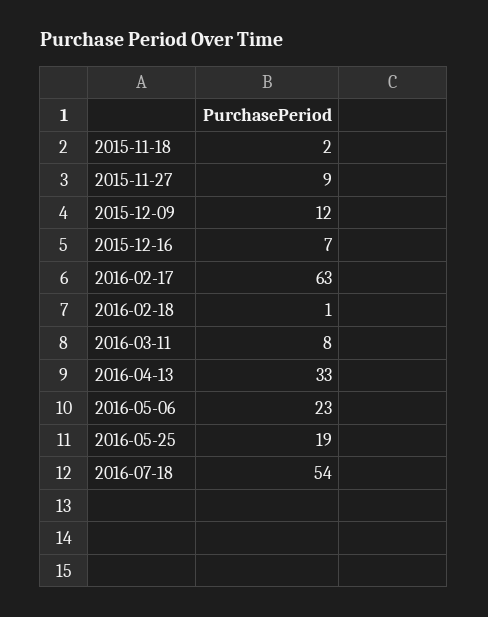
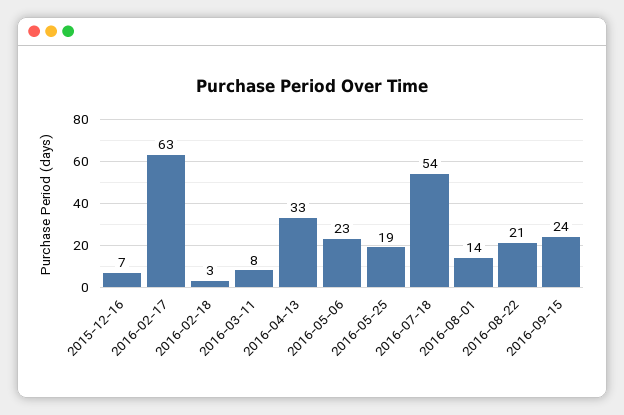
2015-11-18: 2 -> none
2015-11-27: 9 -> none
2015-12-09: 12 -> none
2016-02-18: 1 -> 3
2016-08-01: none -> 14
2016-08-22: none -> 21
2016-09-15: none -> 24

